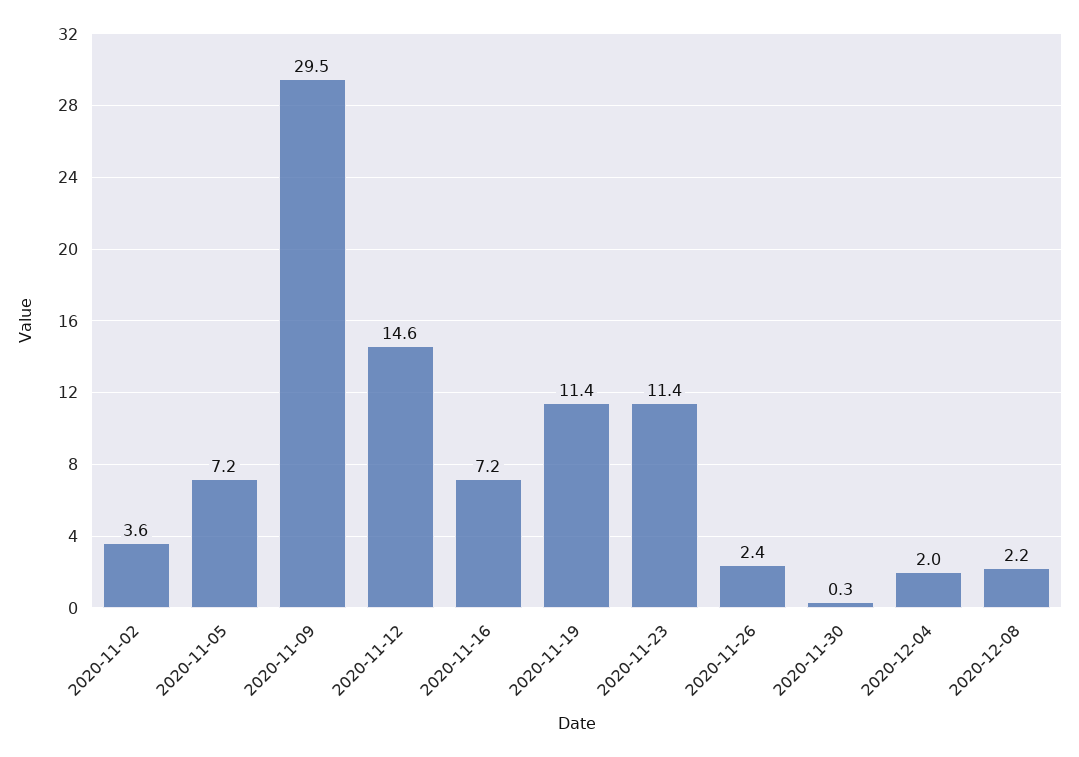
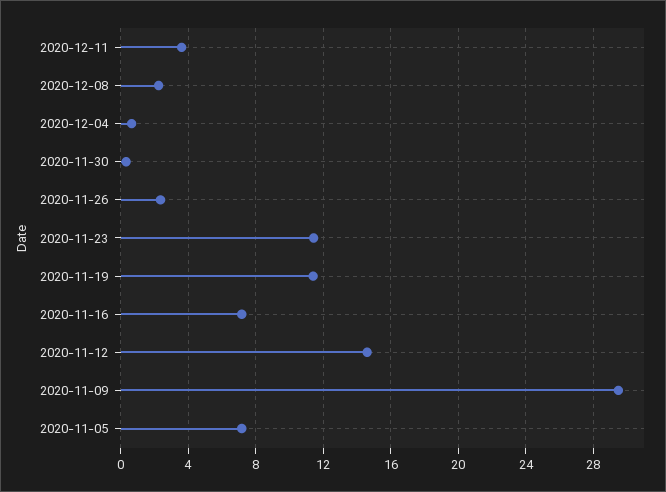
2020-11-02: 3.6 -> none
2020-12-04: 2 -> 0.5
2020-12-11: none -> 3.5

